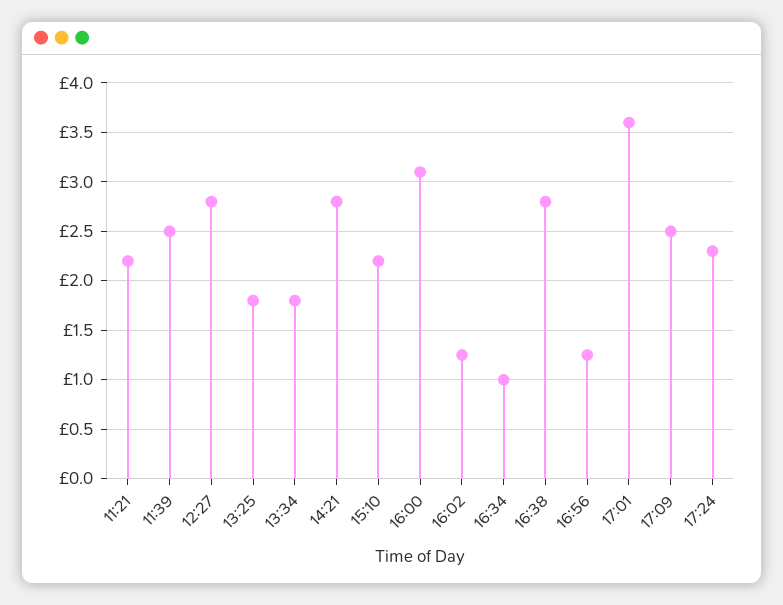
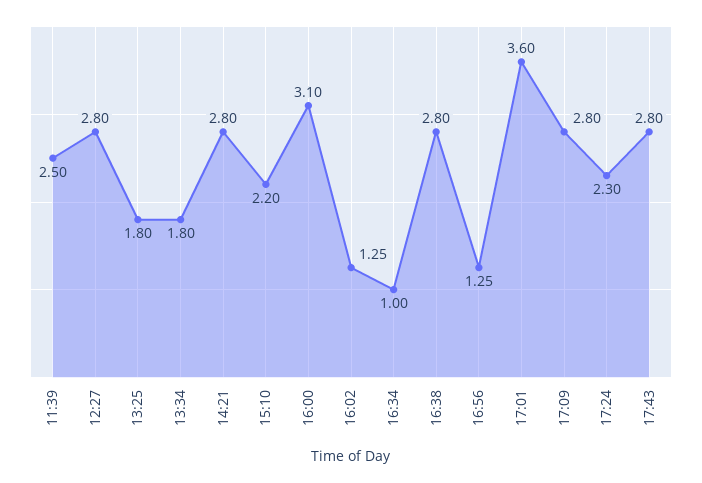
11:21: 2.2 -> none
17:09: 2.5 -> 2.8
17:43: none -> 2.8

